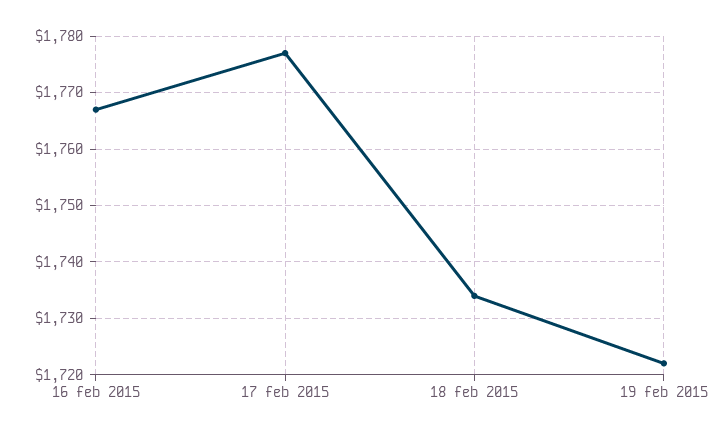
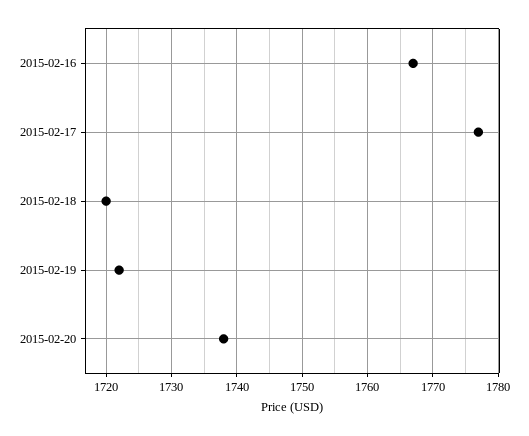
18 feb 2015: 1735 -> 1720
2015-02-20: none -> 1738

